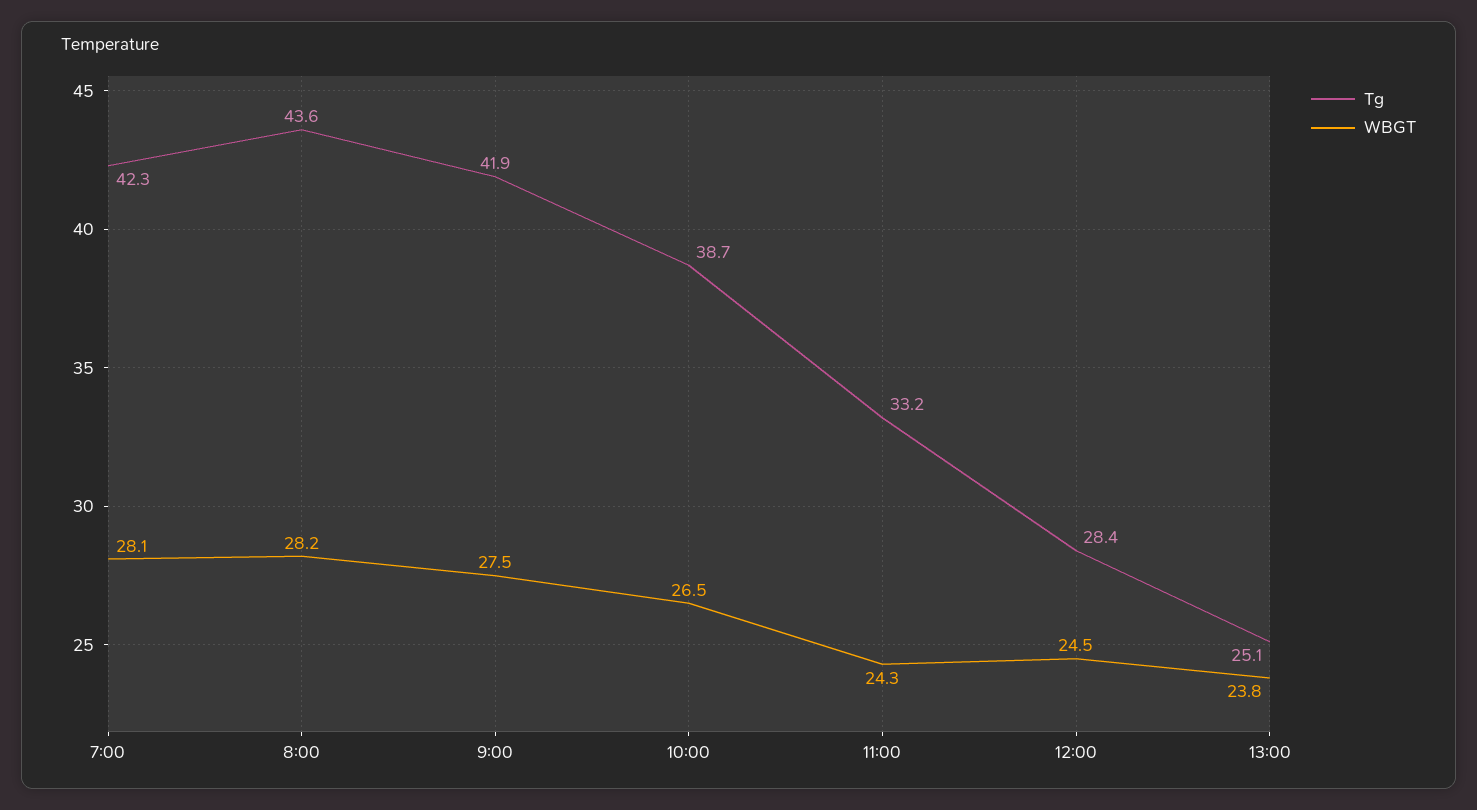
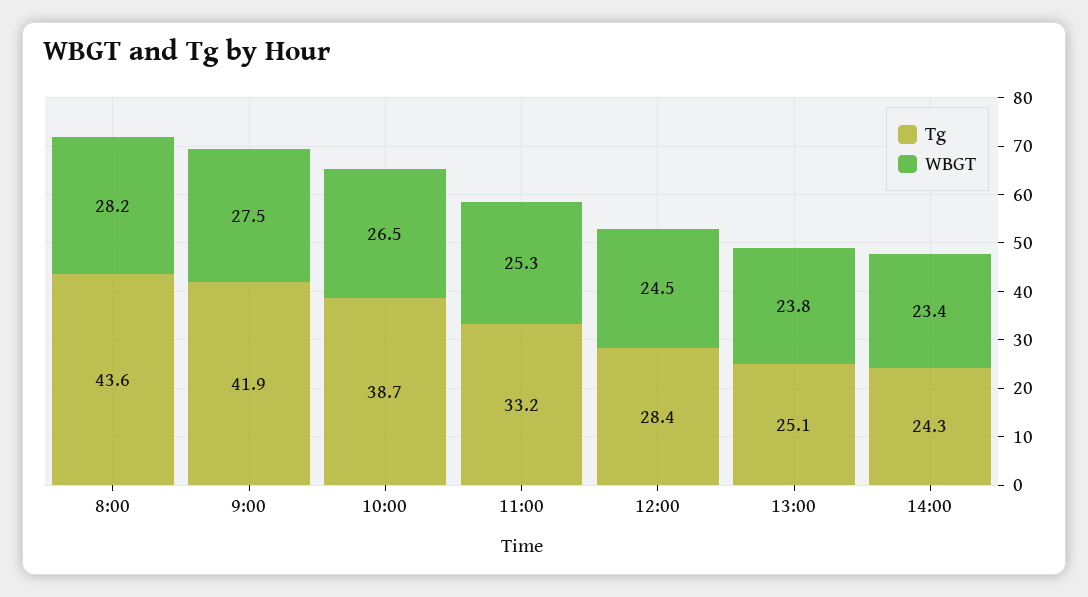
Tg, 7:00: 42.3 -> none
WBGT, 7:00: 28.1 -> none
WBGT, 11:00: 24.3 -> 25.3
Tg, 14:00: none -> 24.3
WBGT, 14:00: none -> 23.4

